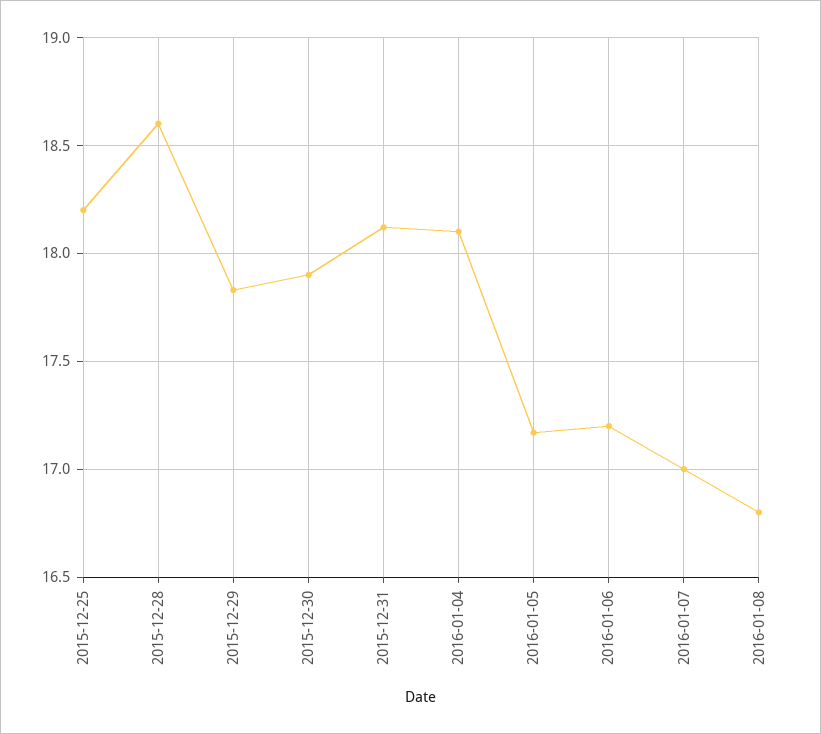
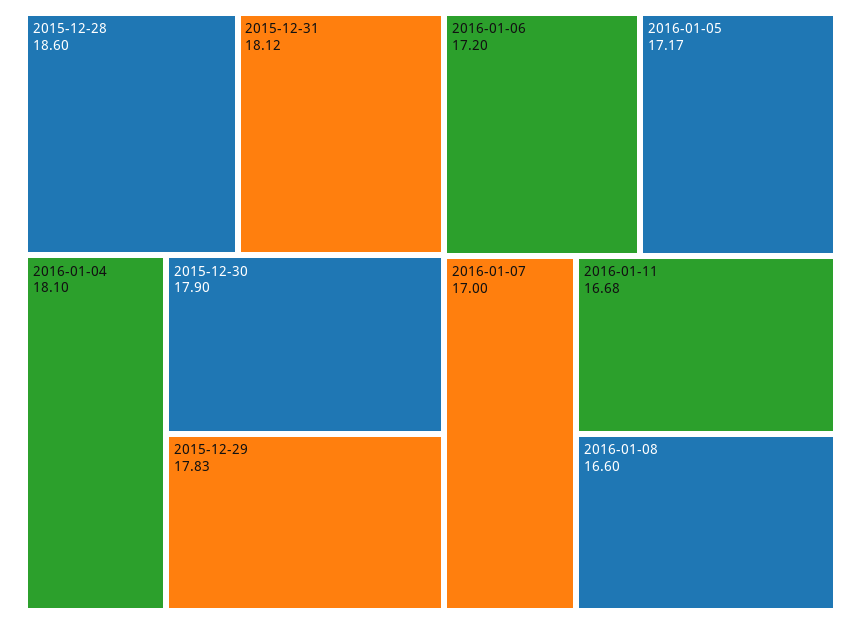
2015-12-25: 18.2 -> none
2016-01-08: 16.8 -> 16.6
2016-01-11: none -> 16.68

